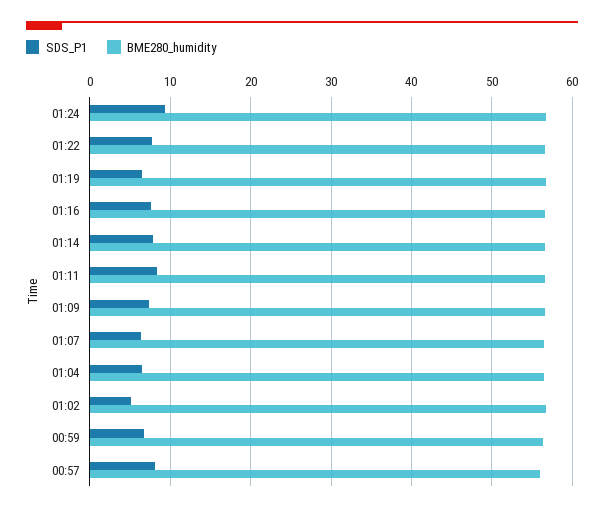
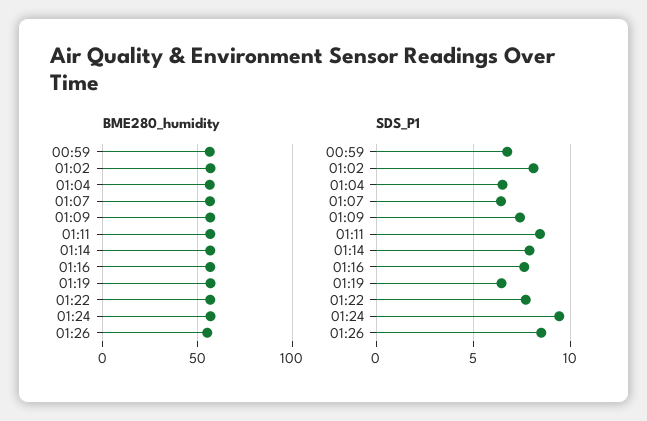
SDS_P1, 01:02: 5 -> 8
SDS_P1, 00:57: 8 -> none
BME280_humidity, 00:57: 56 -> none
BME280_humidity, 01:26: none -> 55
SDS_P1, 01:26: none -> 8.5

